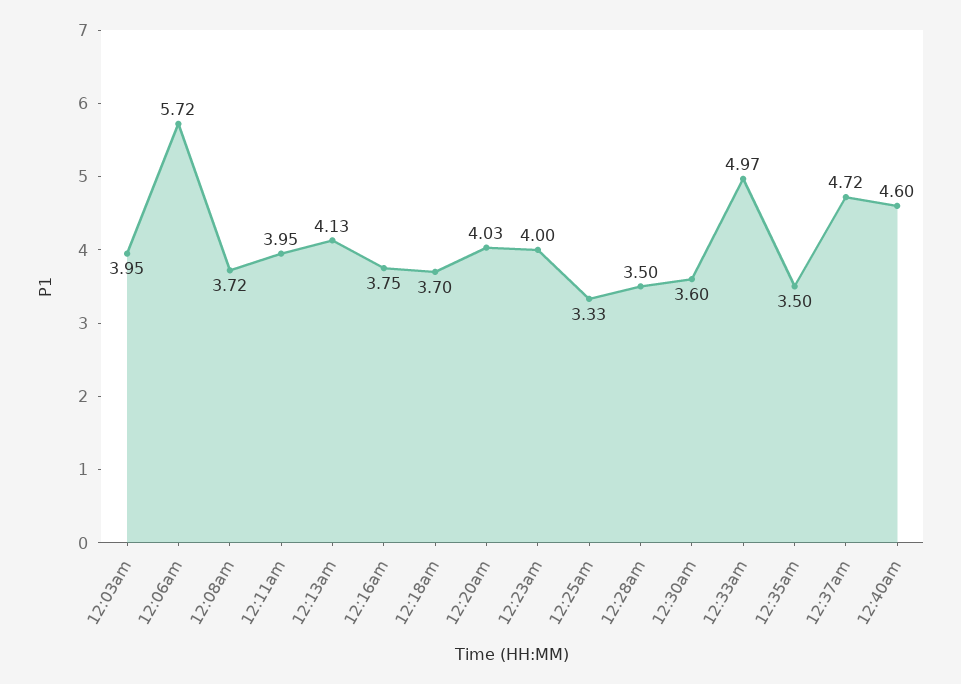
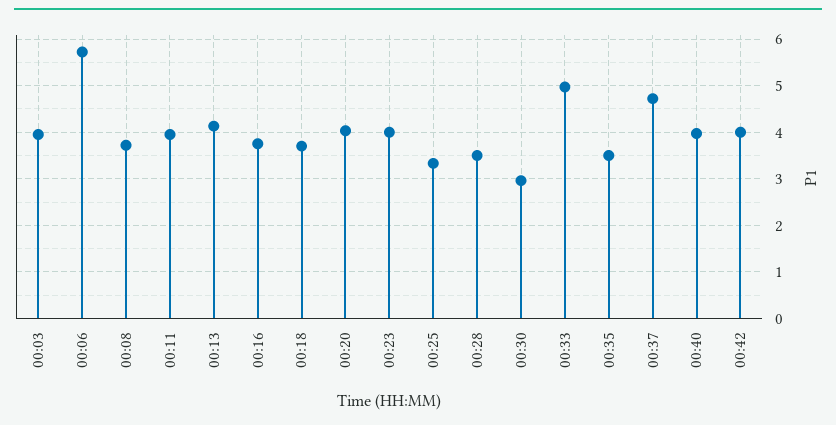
12:30am: 3.6 -> 3
12:40am: 4.6 -> 4
00:42: none -> 4

